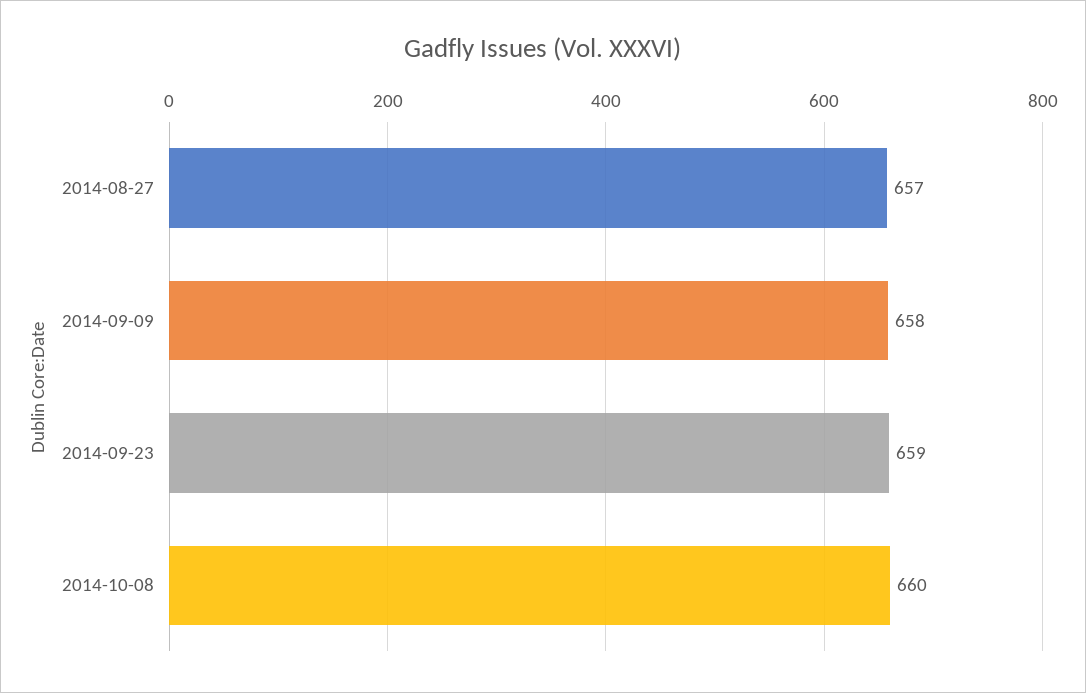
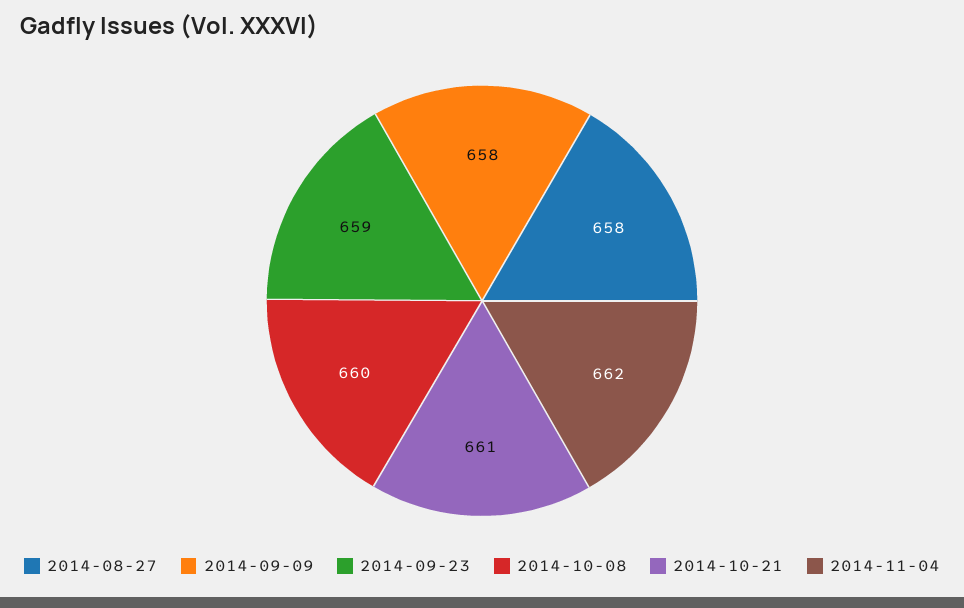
2014-08-27: 657 -> 658
2014-10-21: none -> 661
2014-11-04: none -> 662

